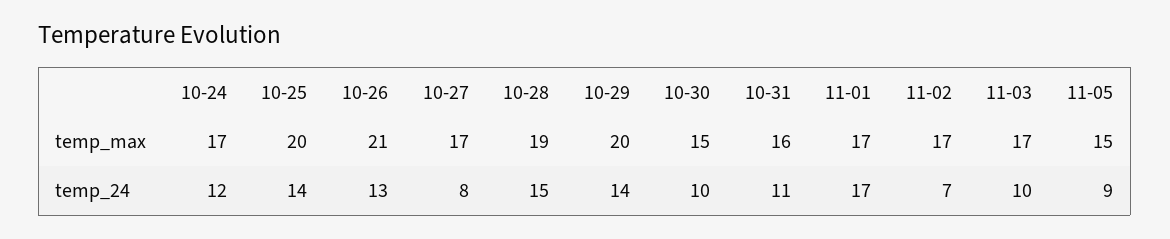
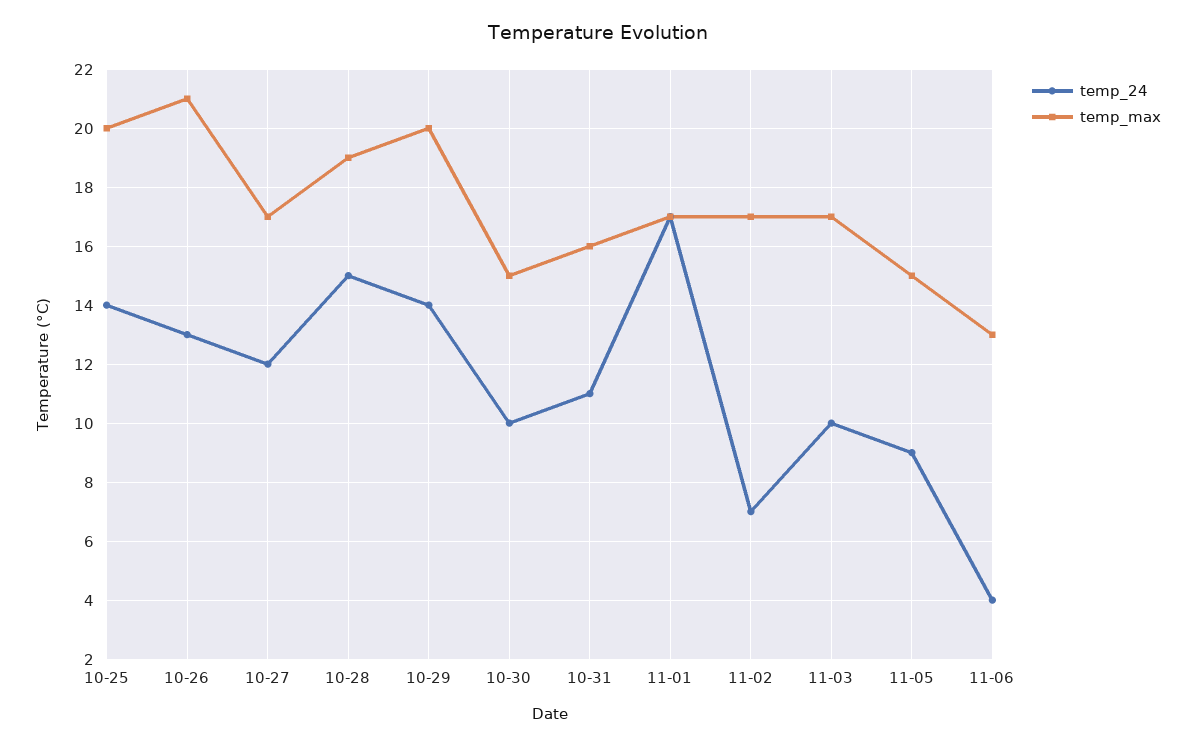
temp_max, 10-24: 17 -> none
temp_24, 10-24: 12 -> none
temp_24, 10-27: 8 -> 12
temp_24, 11-06: none -> 4
temp_max, 11-06: none -> 13

